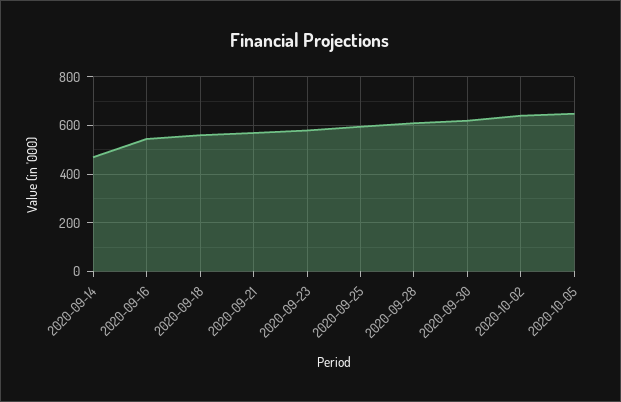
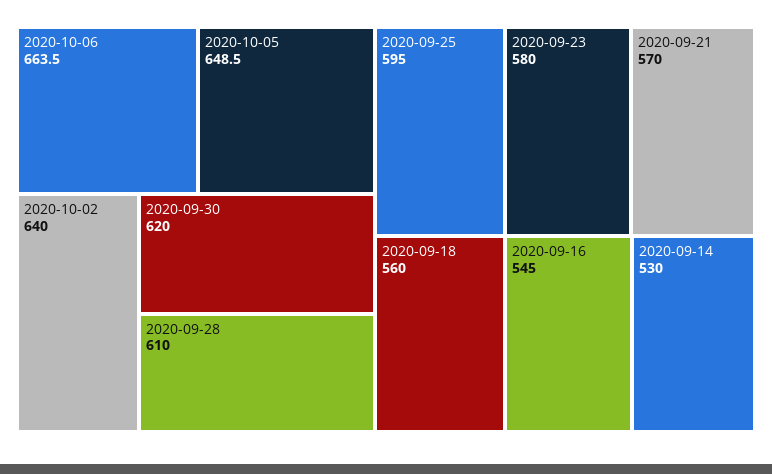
2020-09-14: 475 -> 530
2020-10-06: none -> 663.5

